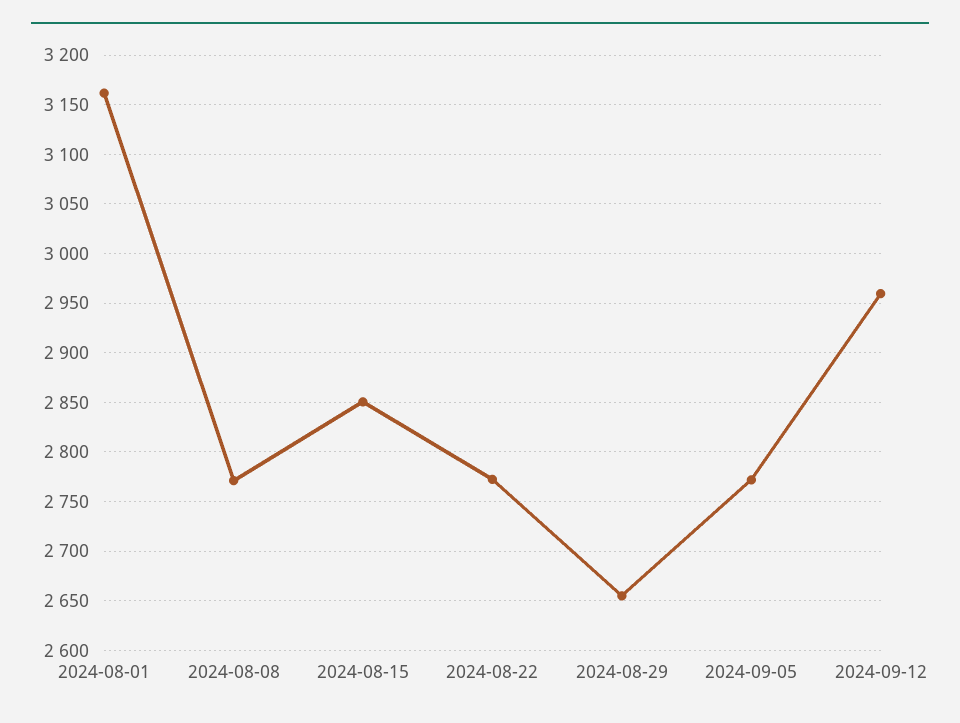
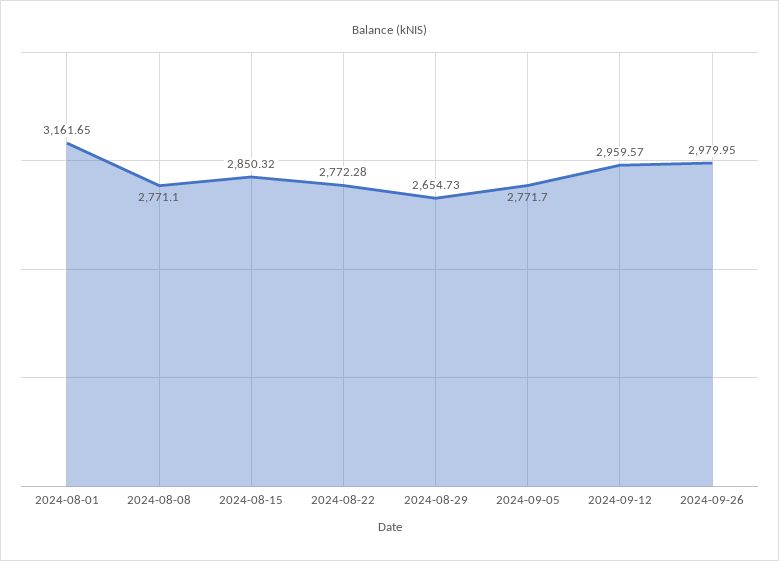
2024-09-26: none -> 2979.95

